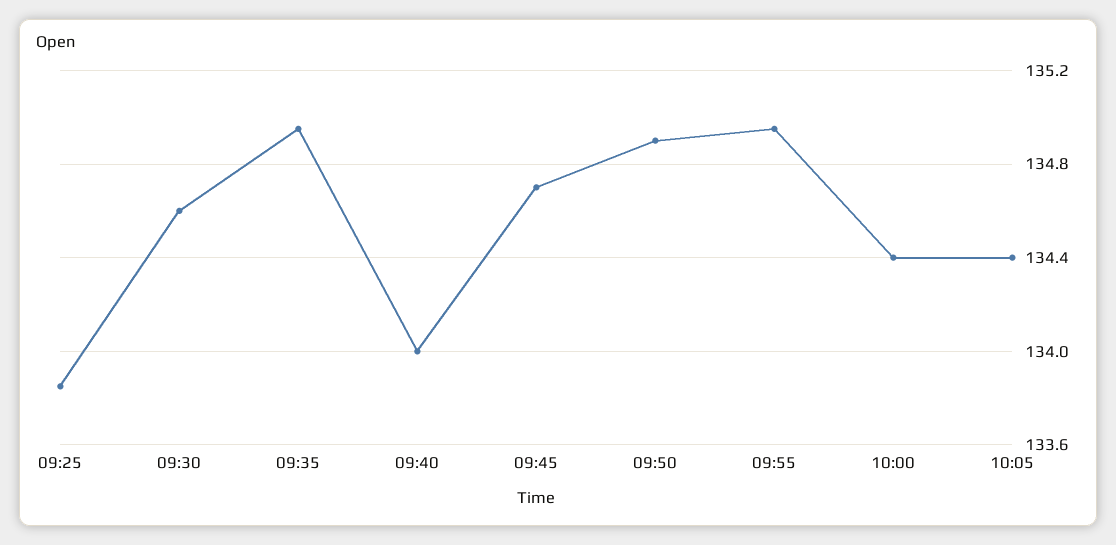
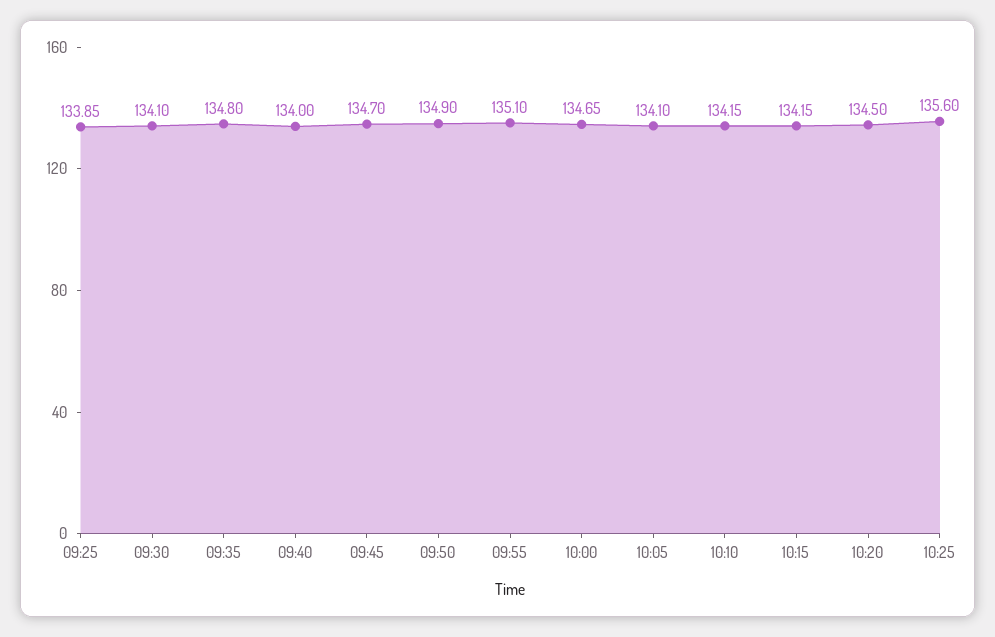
09:30: 134.6 -> 134.1
09:35: 134.95 -> 134.8
09:55: 134.95 -> 135.1
10:00: 134.4 -> 134.65
10:05: 134.4 -> 134.1
10:10: none -> 134.15
10:15: none -> 134.15
10:20: none -> 134.5
10:25: none -> 135.6

